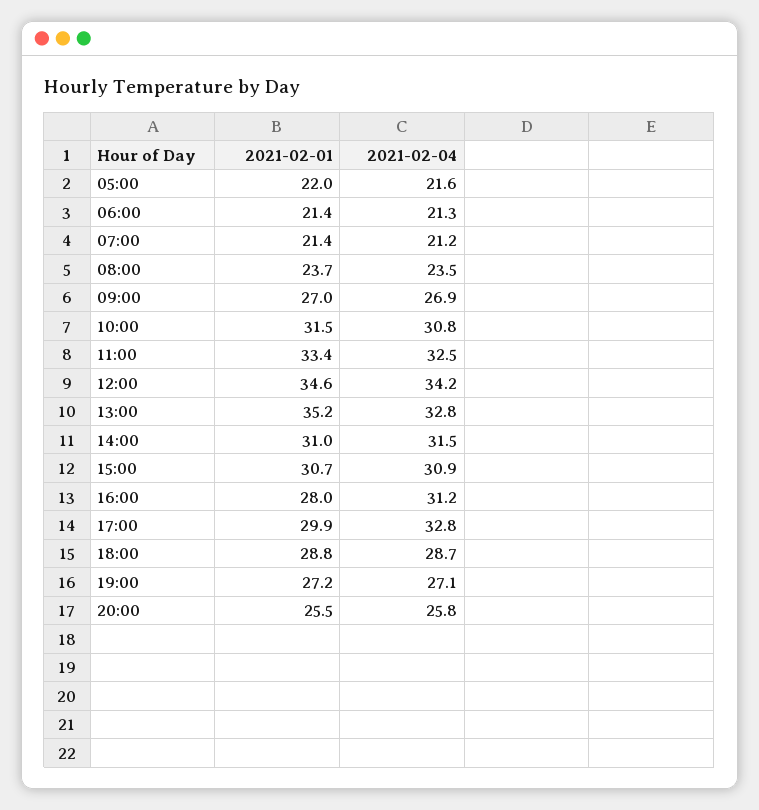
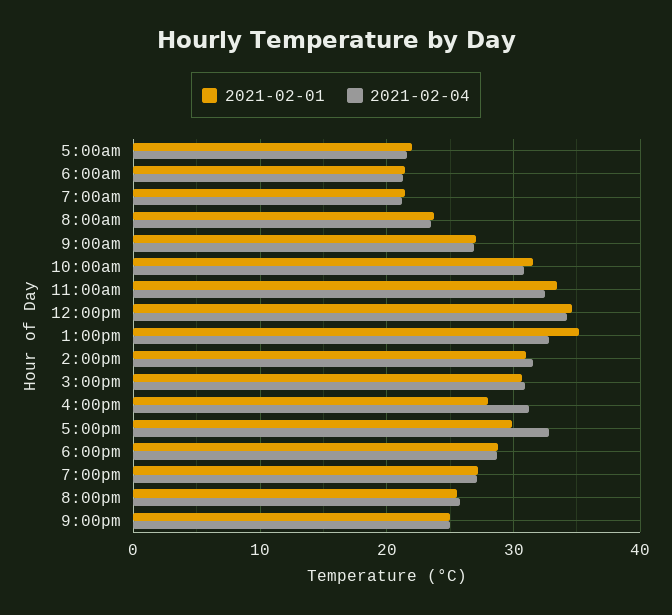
2021-02-01, 9:00pm: none -> 25
2021-02-04, 9:00pm: none -> 25

